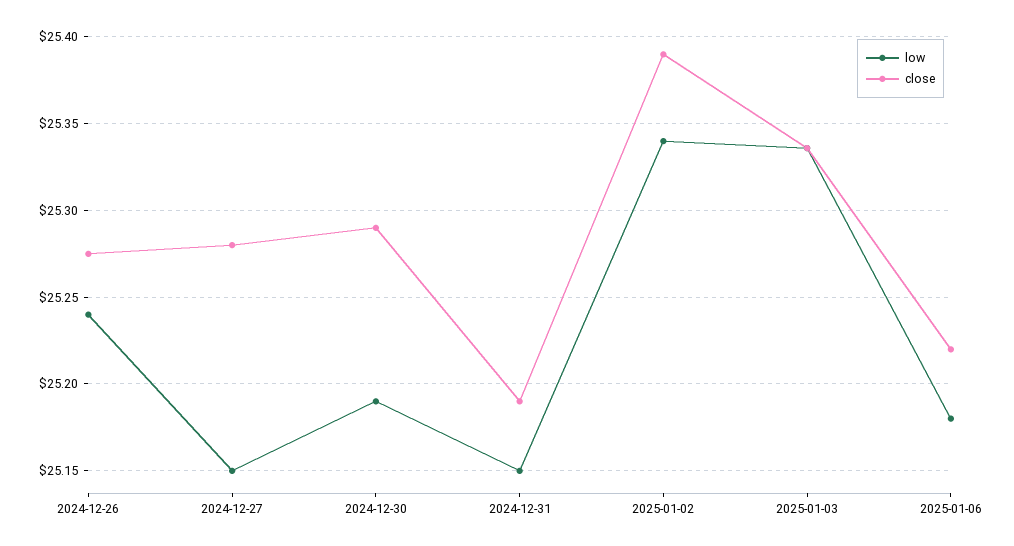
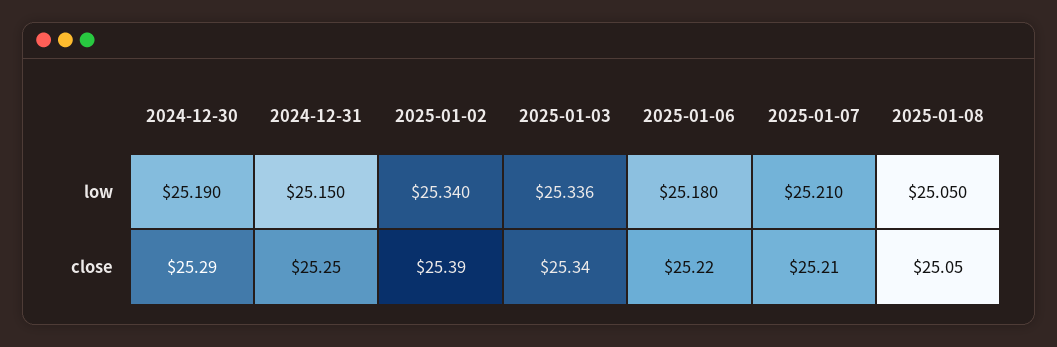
low, 2024-12-26: 25.24 -> none
close, 2024-12-26: 25.275 -> none
low, 2024-12-27: 25.15 -> none
close, 2024-12-27: 25.28 -> none
close, 2024-12-31: 25.19 -> 25.25
low, 2025-01-07: none -> 25.21
low, 2025-01-08: none -> 25.05
close, 2025-01-07: none -> 25.21
close, 2025-01-08: none -> 25.05

